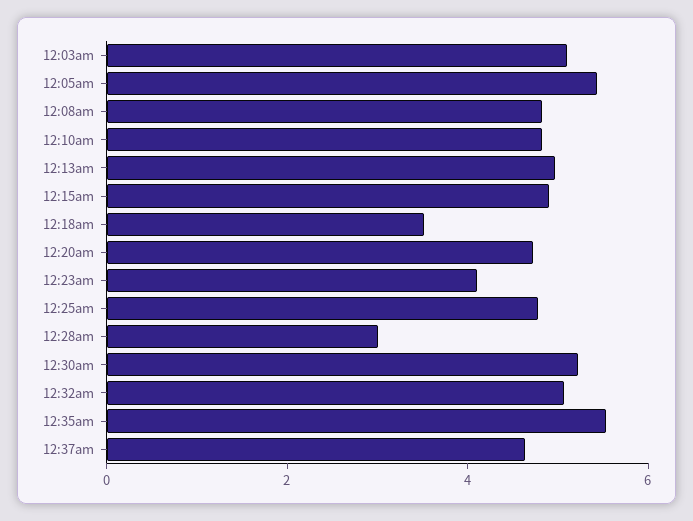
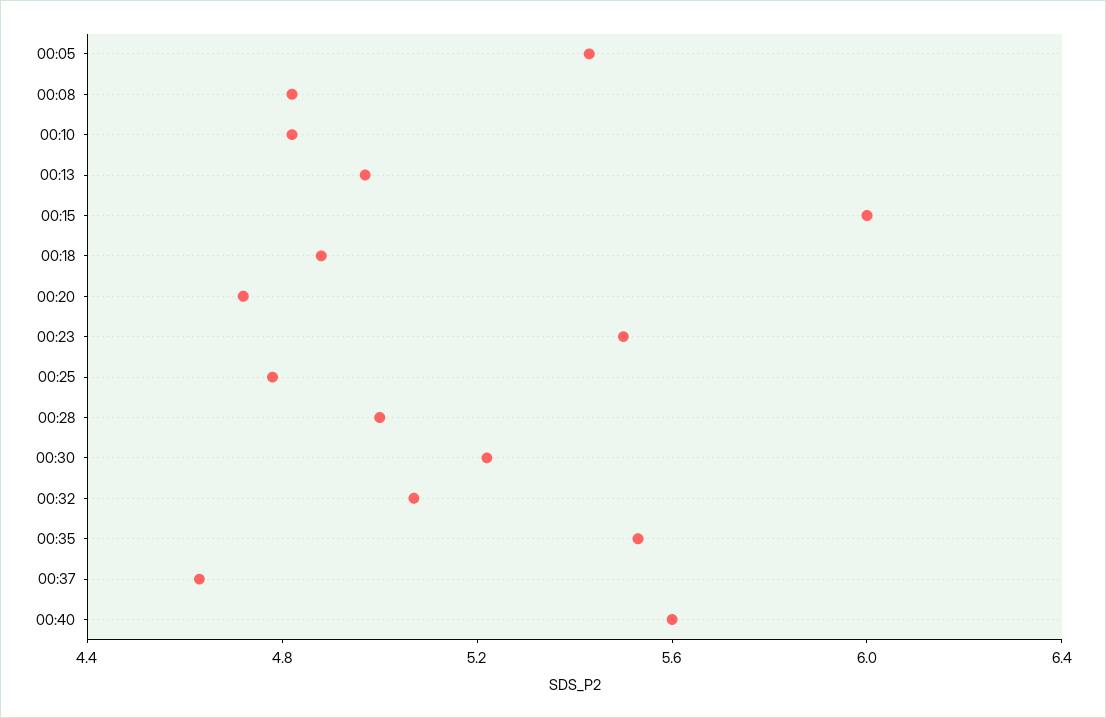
12:03am: 5 -> none
12:15am: 5 -> 6
12:18am: 3.5 -> 4.9
12:23am: 4 -> 5.5
12:28am: 3 -> 5
00:40: none -> 5.6

